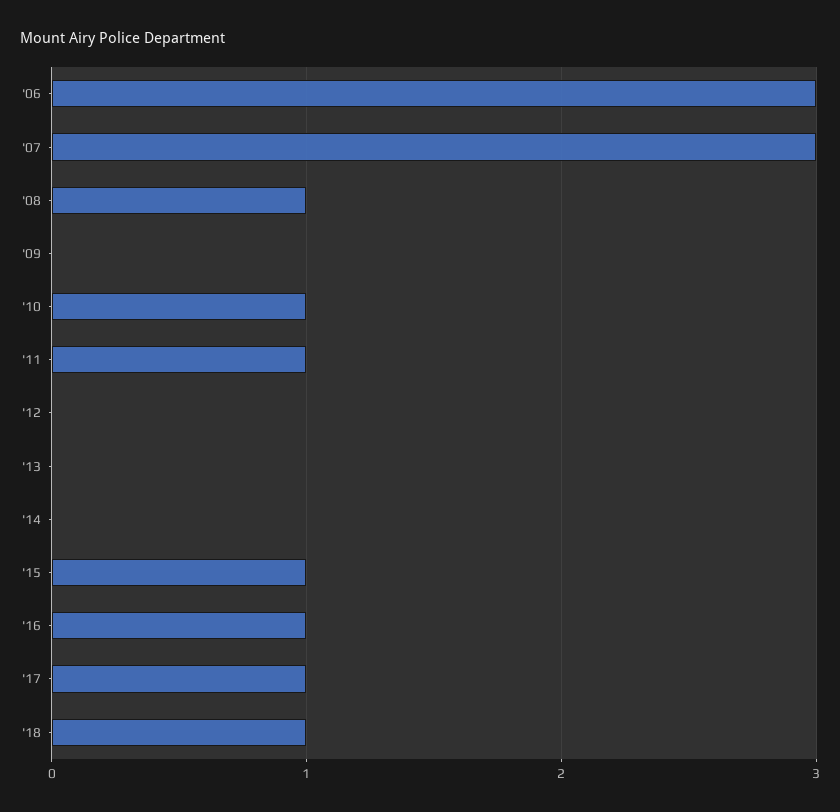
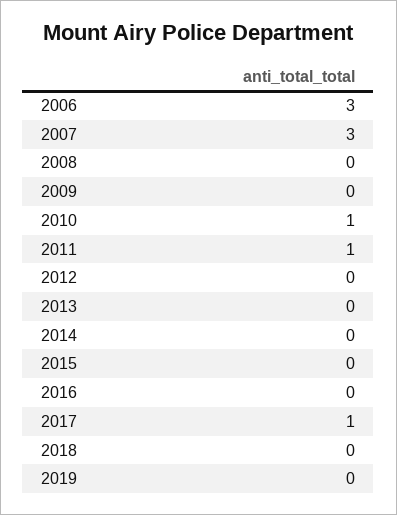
'08: 1 -> 0
'15: 1 -> 0
'16: 1 -> 0
'18: 1 -> 0
2019: none -> 0

